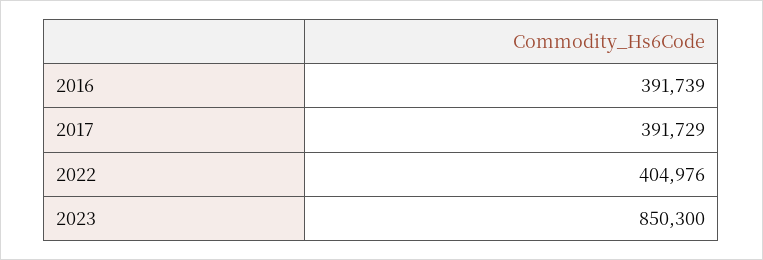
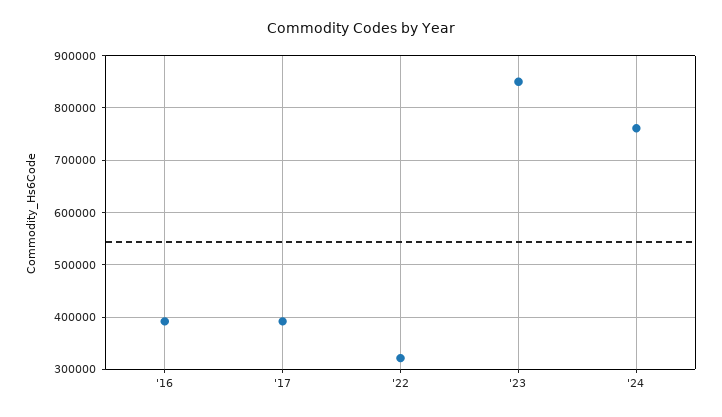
2022: 404976 -> 320000
'24: none -> 760000

